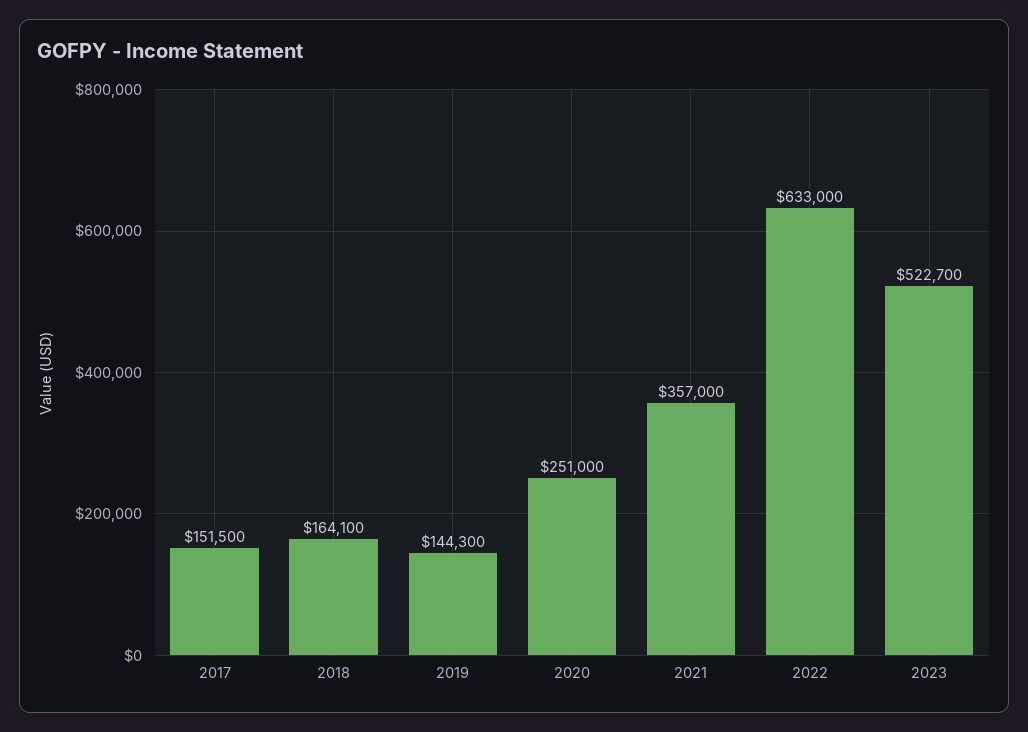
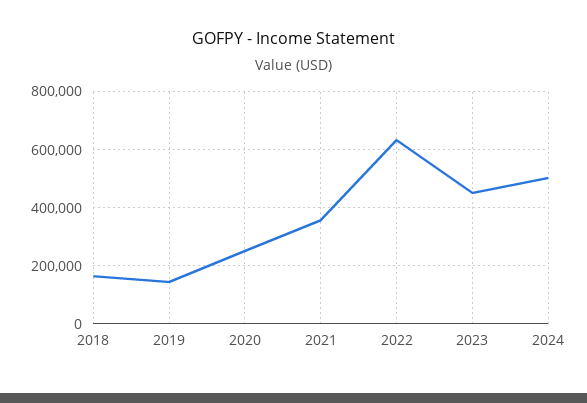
2017: 151500 -> none
2023: 522700 -> 450000
2024: none -> 500000

